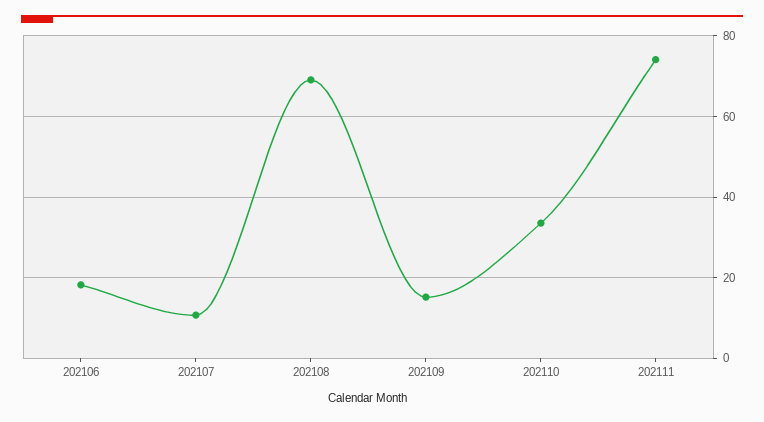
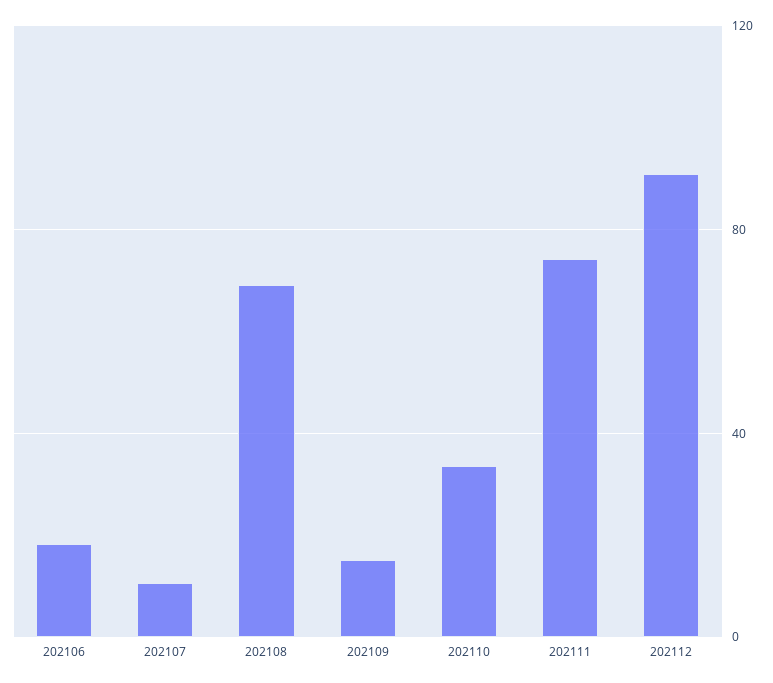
202112: none -> 90

